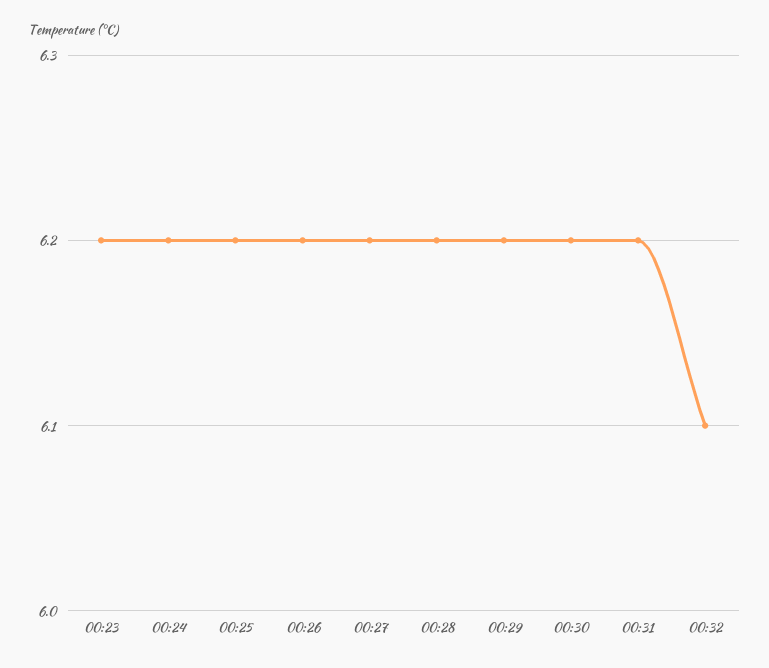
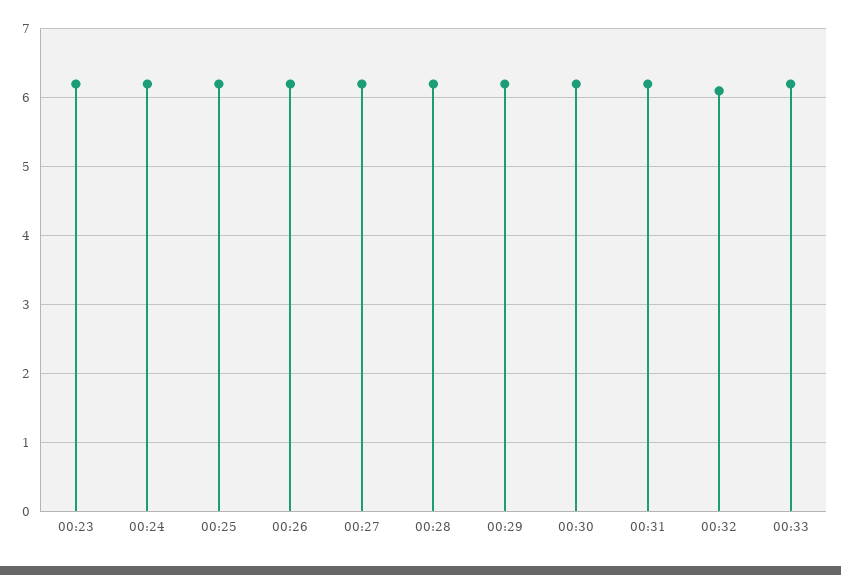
00:33: none -> 6.2

